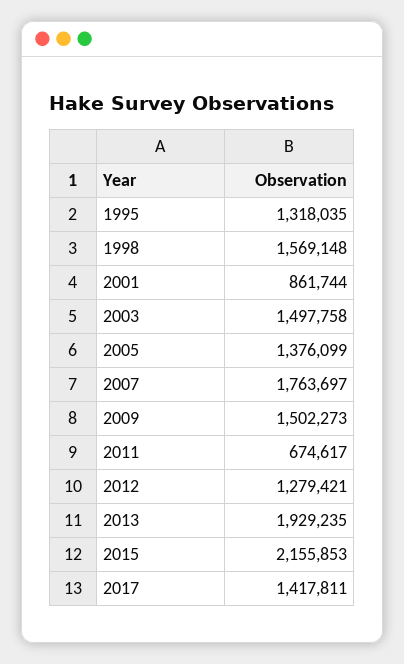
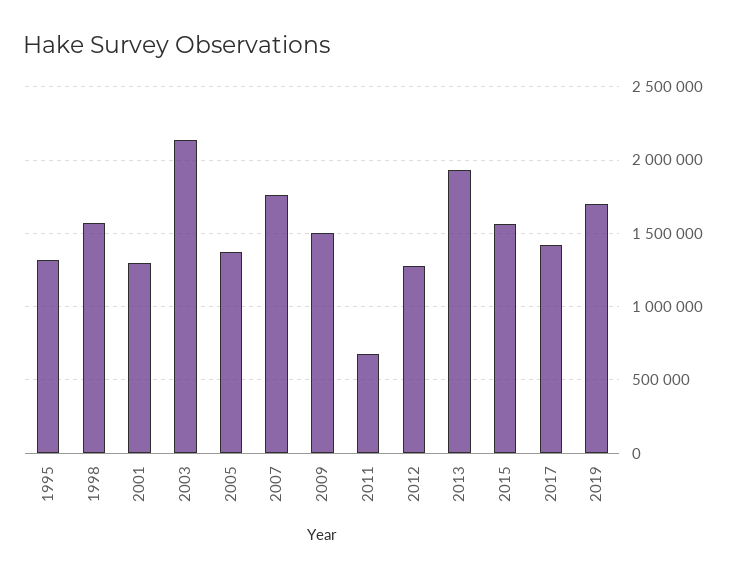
2001: 861744 -> 1300000
2003: 1497758 -> 2150000
2015: 2155853 -> 1550000
2019: none -> 1700000

